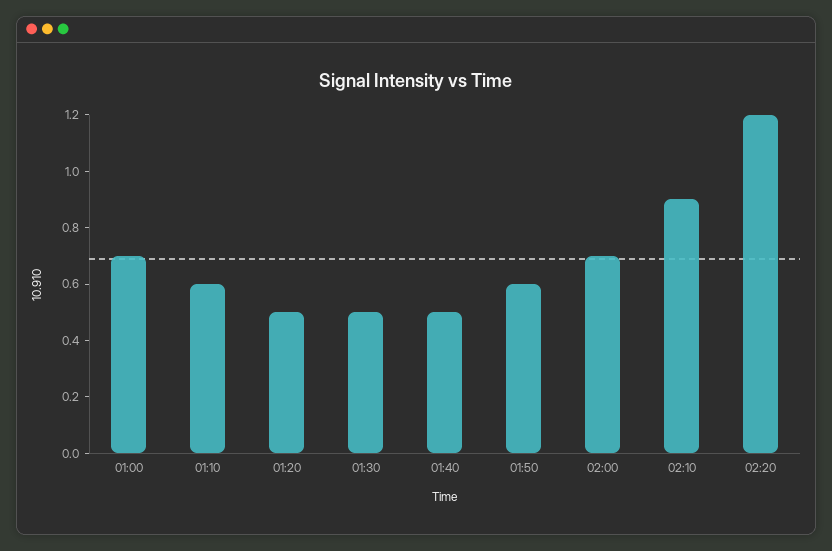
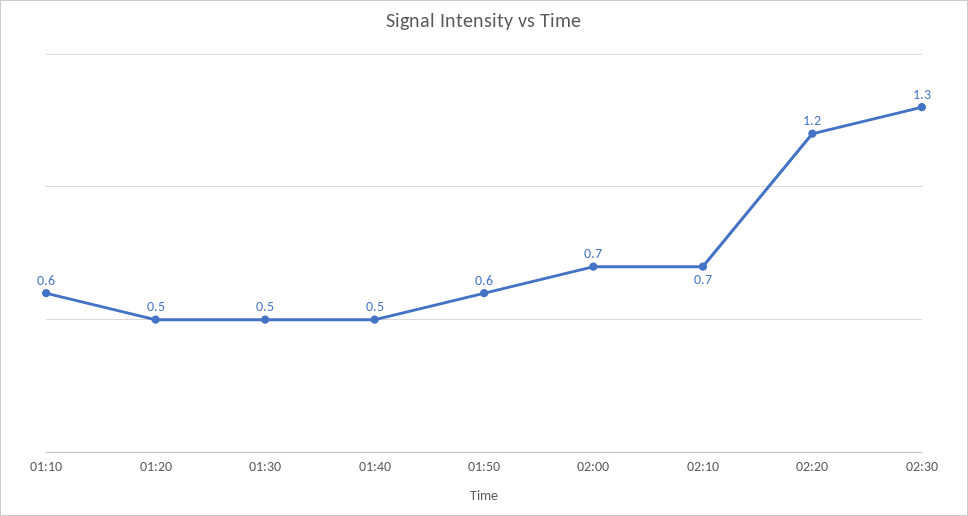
01:00: 0.7 -> none
02:10: 0.9 -> 0.7
02:30: none -> 1.3

